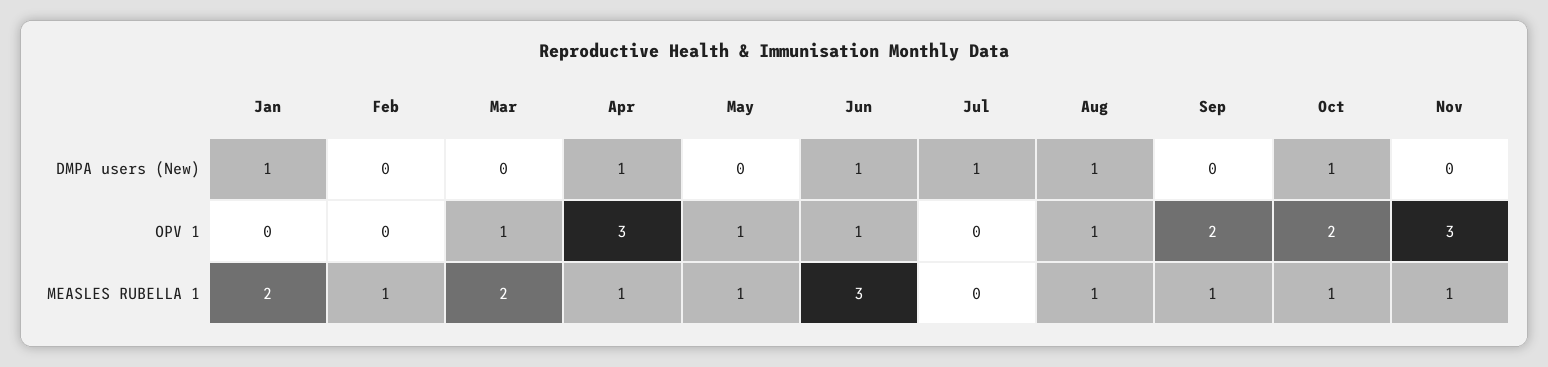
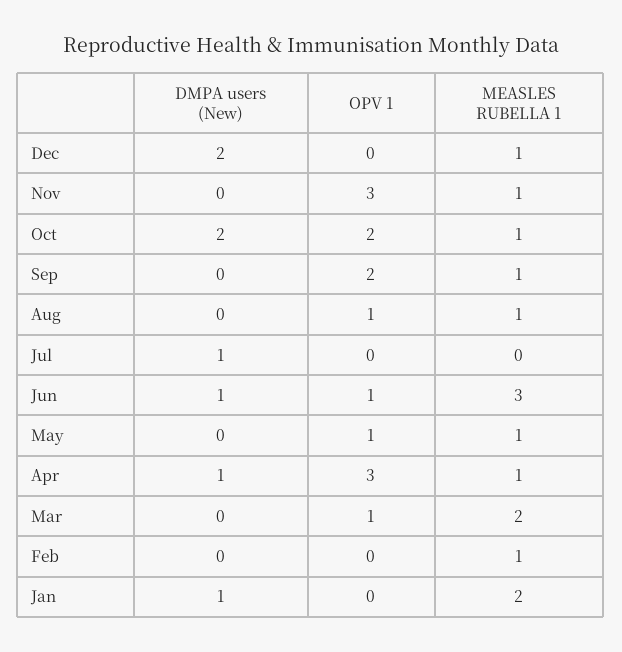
Aug, DMPA users (New): 1 -> 0
Oct, DMPA users (New): 1 -> 2
Dec, DMPA users (New): none -> 2
Dec, OPV 1: none -> 0
Dec, MEASLES RUBELLA 1: none -> 1

